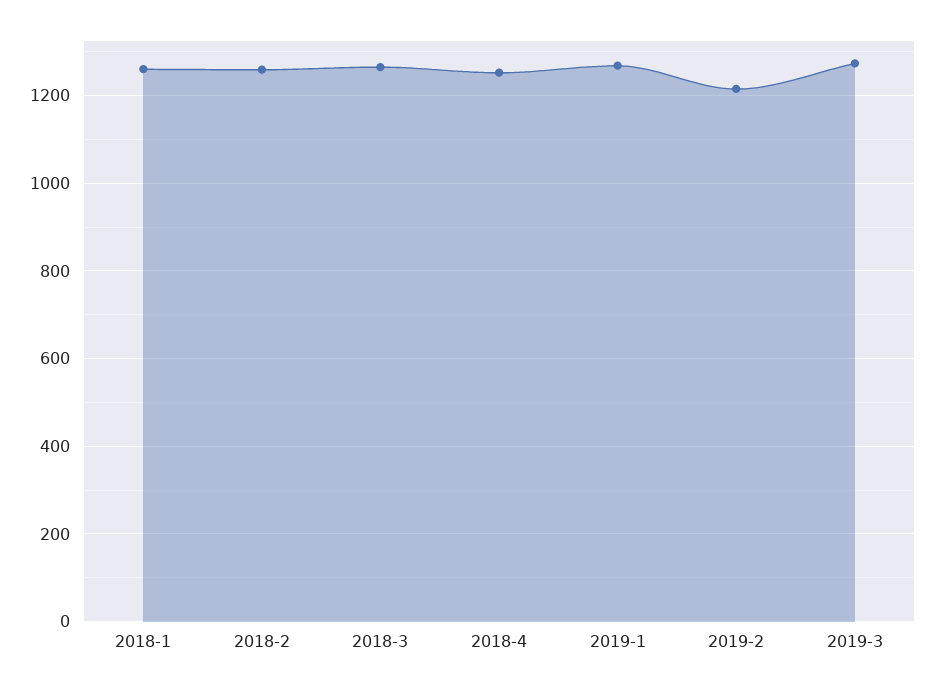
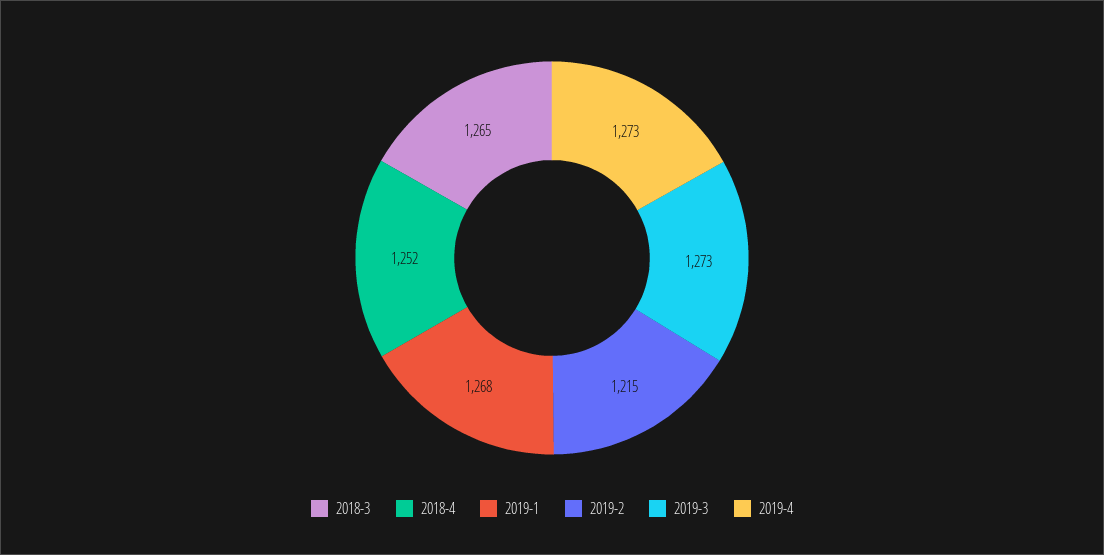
2018-1: 1260 -> none
2018-2: 1260 -> none
2019-4: none -> 1273

